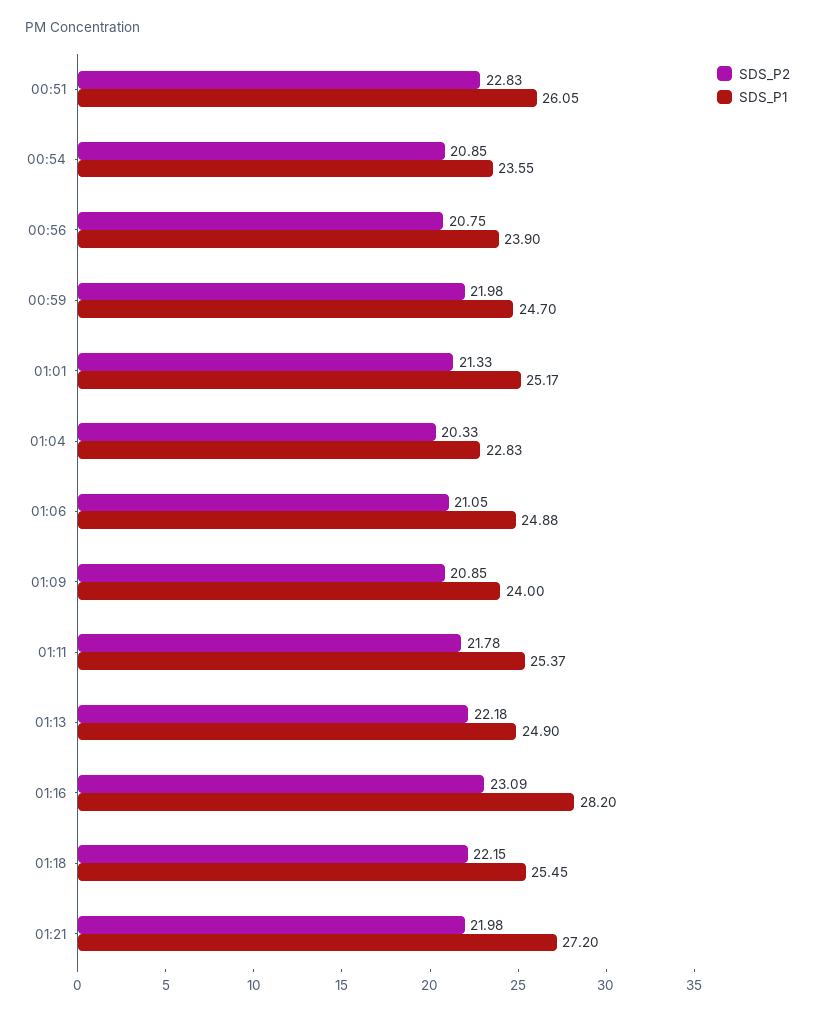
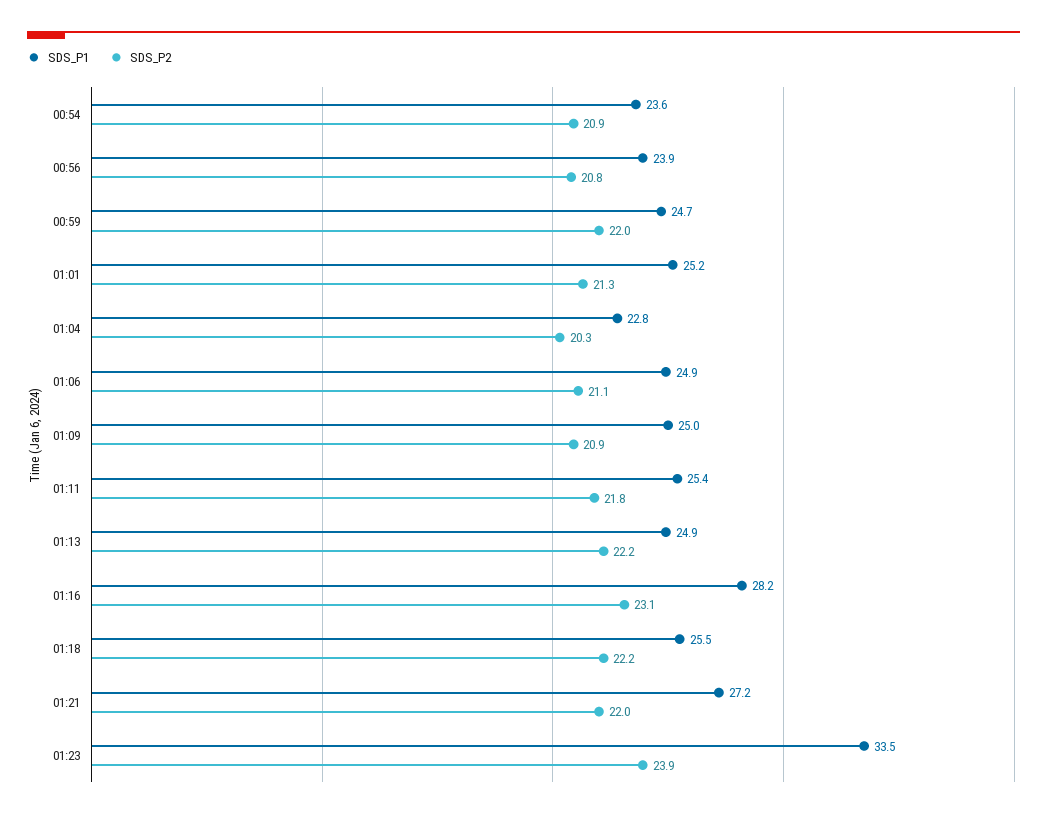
SDS_P2, 00:51: 22.83 -> none
SDS_P1, 00:51: 26.05 -> none
SDS_P1, 01:09: 24 -> 25
SDS_P1, 01:23: none -> 33.5
SDS_P2, 01:23: none -> 23.9

